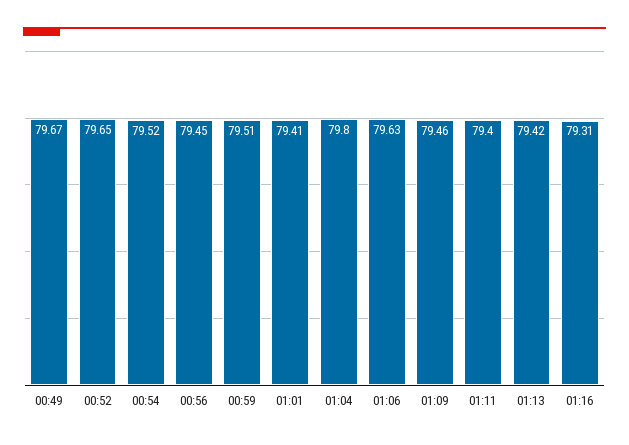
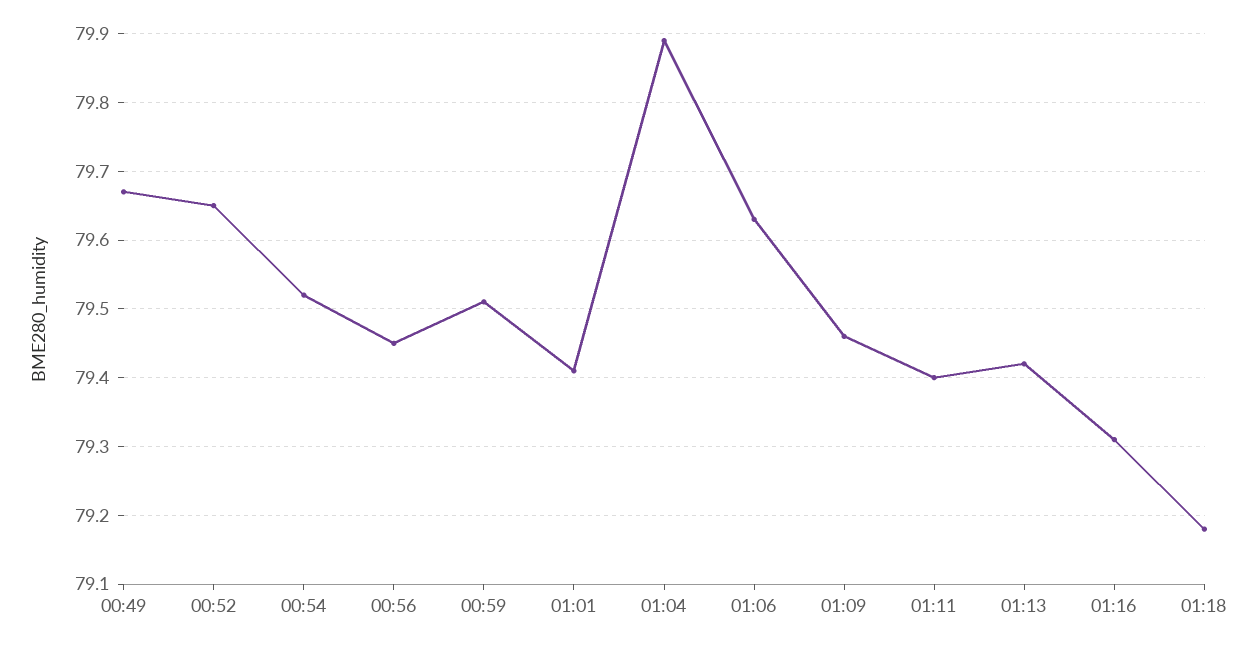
01:04: 79.8 -> 79.89
01:18: none -> 79.18

